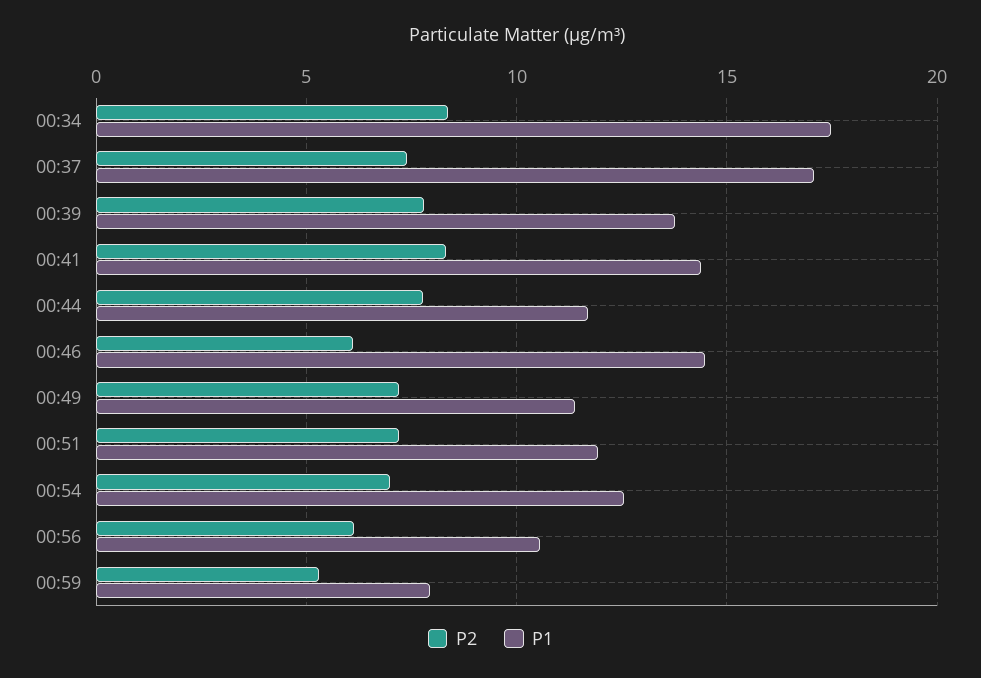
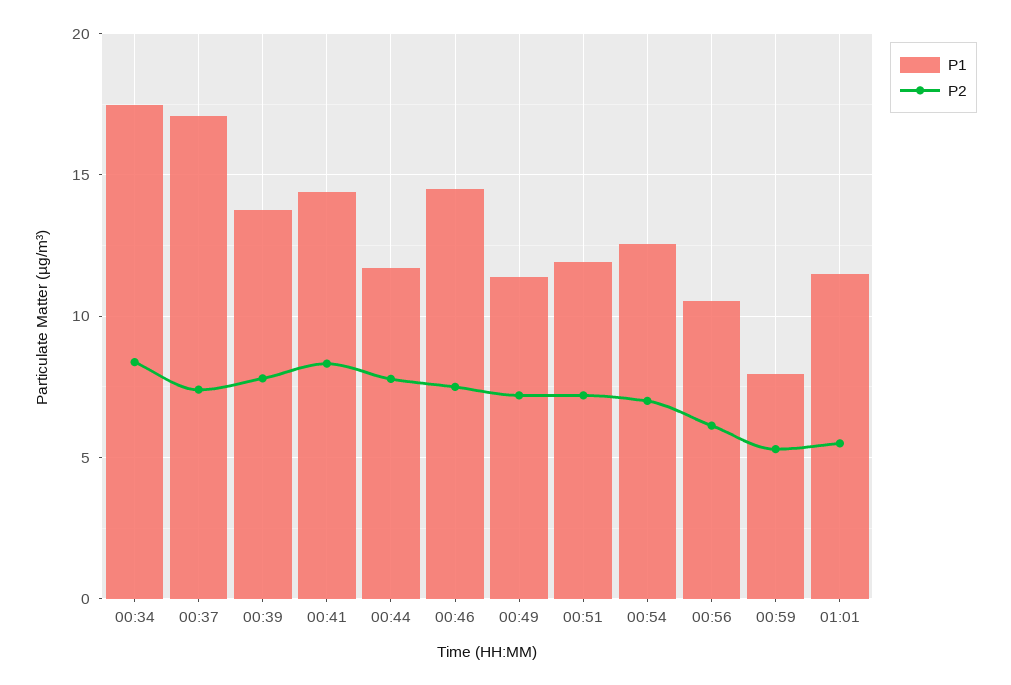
P2, 00:46: 6 -> 7.5
P1, 01:01: none -> 11.5
P2, 01:01: none -> 5.5

